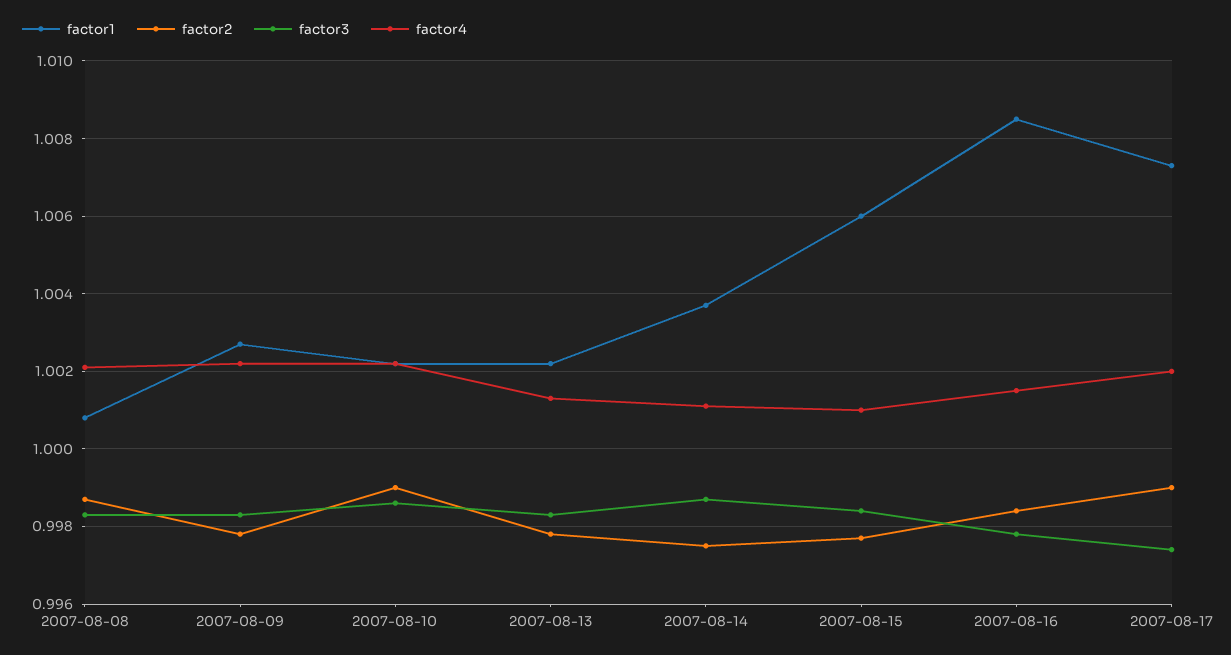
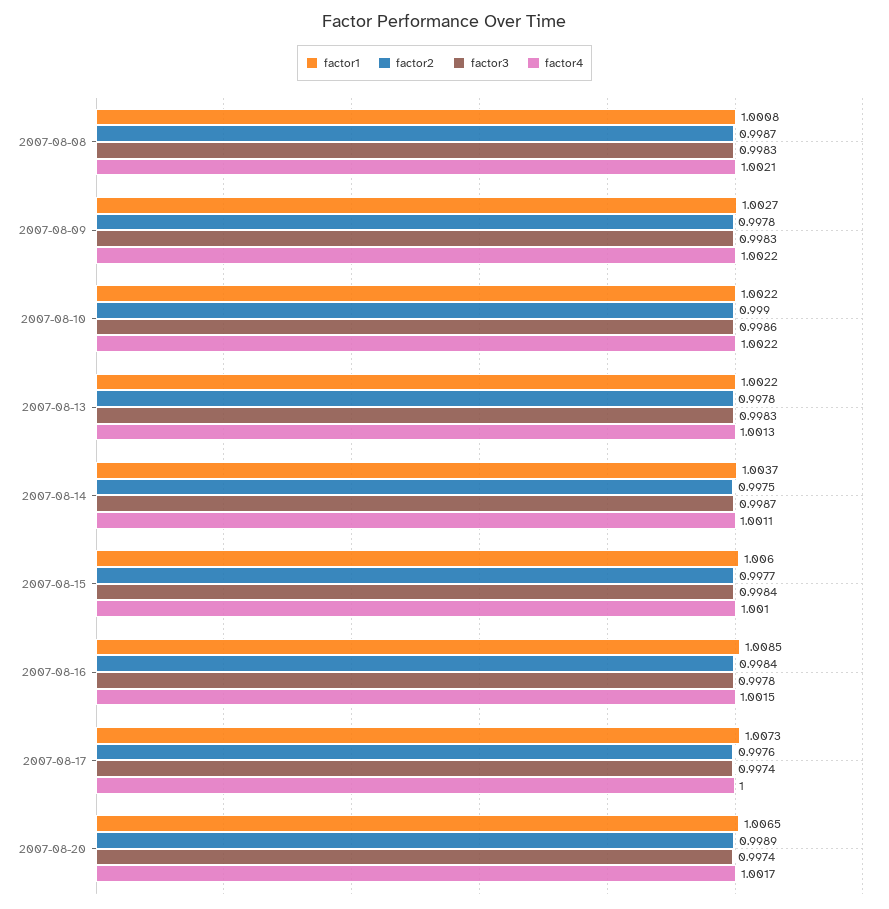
factor2, 2007-08-17: 0.999 -> 0.9976
factor4, 2007-08-17: 1.002 -> 1
factor1, 2007-08-20: none -> 1.0065
factor2, 2007-08-20: none -> 0.9989
factor3, 2007-08-20: none -> 0.9974
factor4, 2007-08-20: none -> 1.0017

